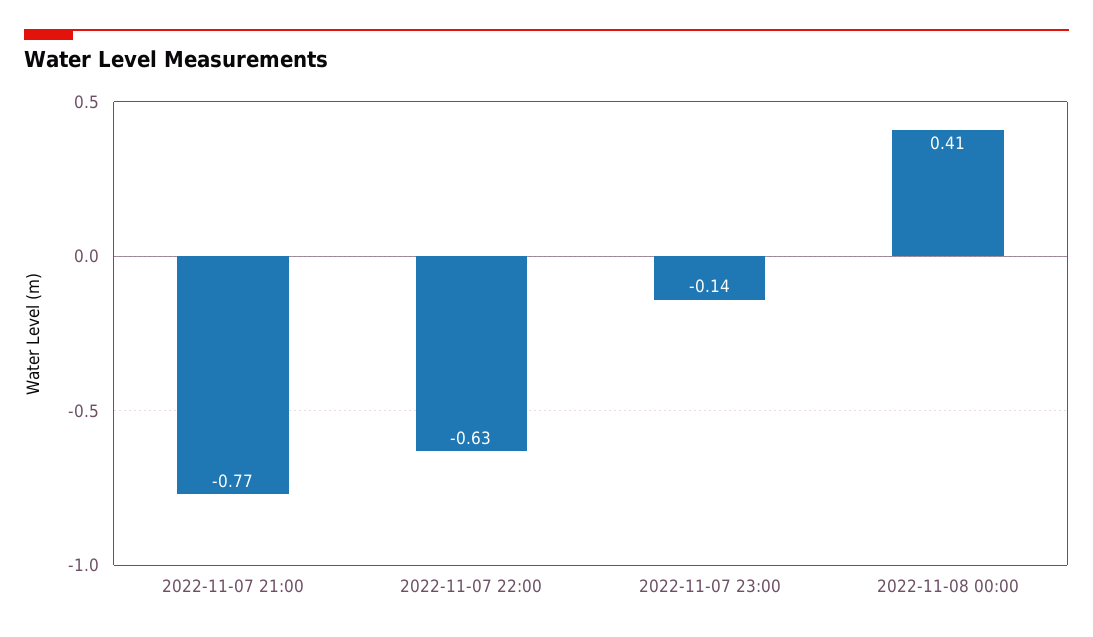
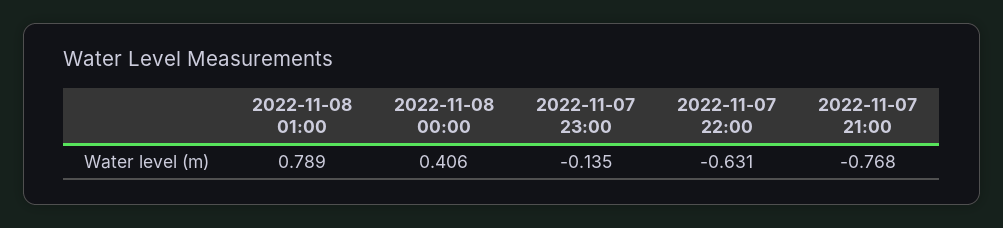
2022-11-08 01:00: none -> 0.789

